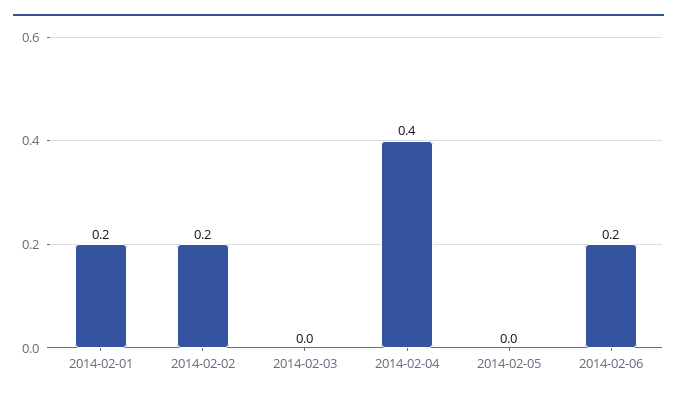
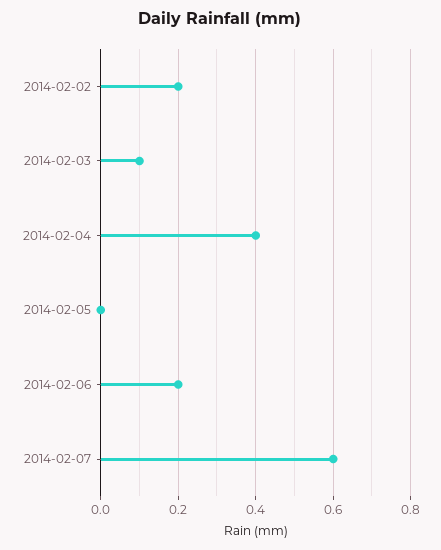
2014-02-01: 0.2 -> none
2014-02-03: 0 -> 0.1
2014-02-07: none -> 0.6

